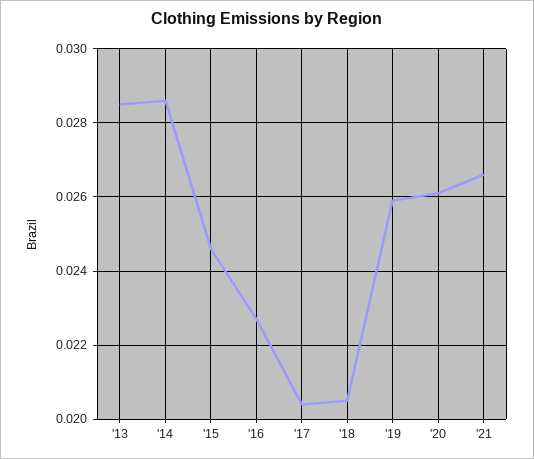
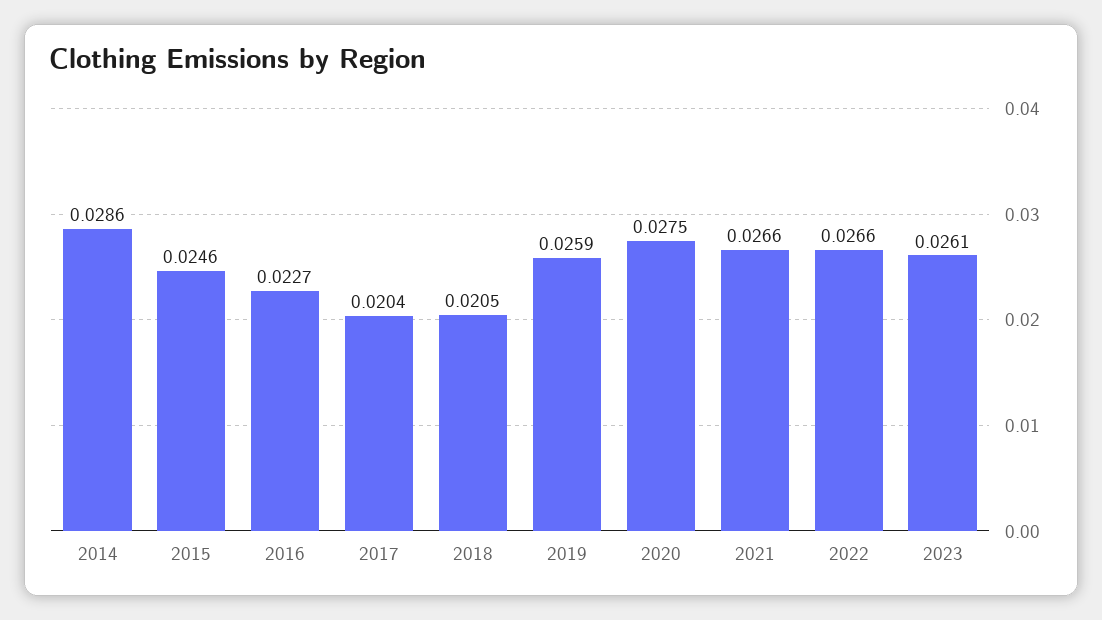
'13: 0.0285 -> none
'20: 0.026 -> 0.0275
2022: none -> 0.0266
2023: none -> 0.0261

